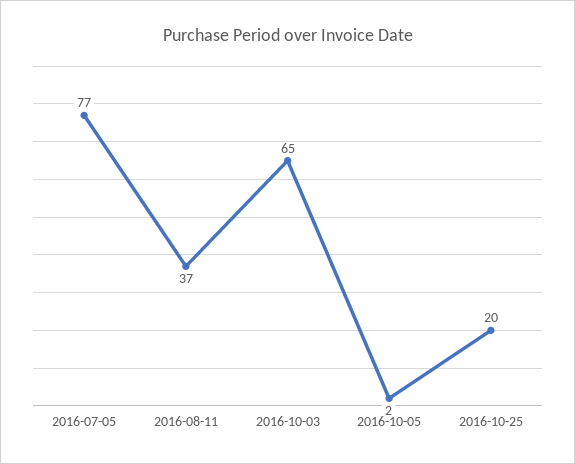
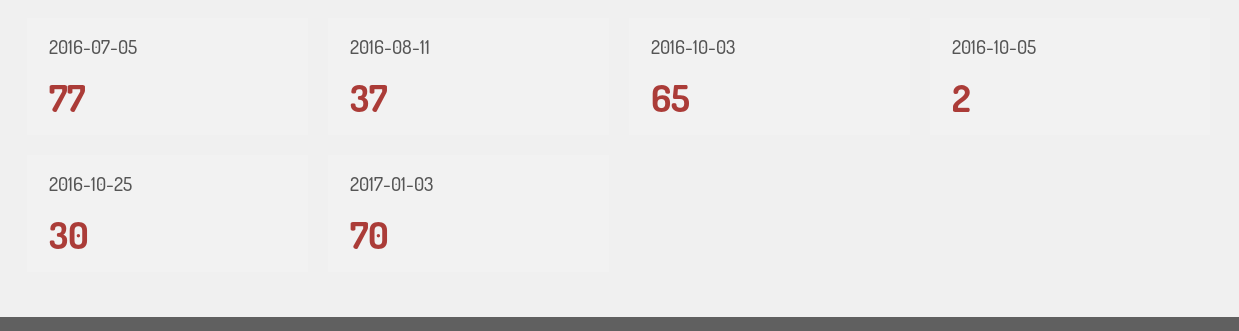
2016-10-25: 20 -> 30
2017-01-03: none -> 70

